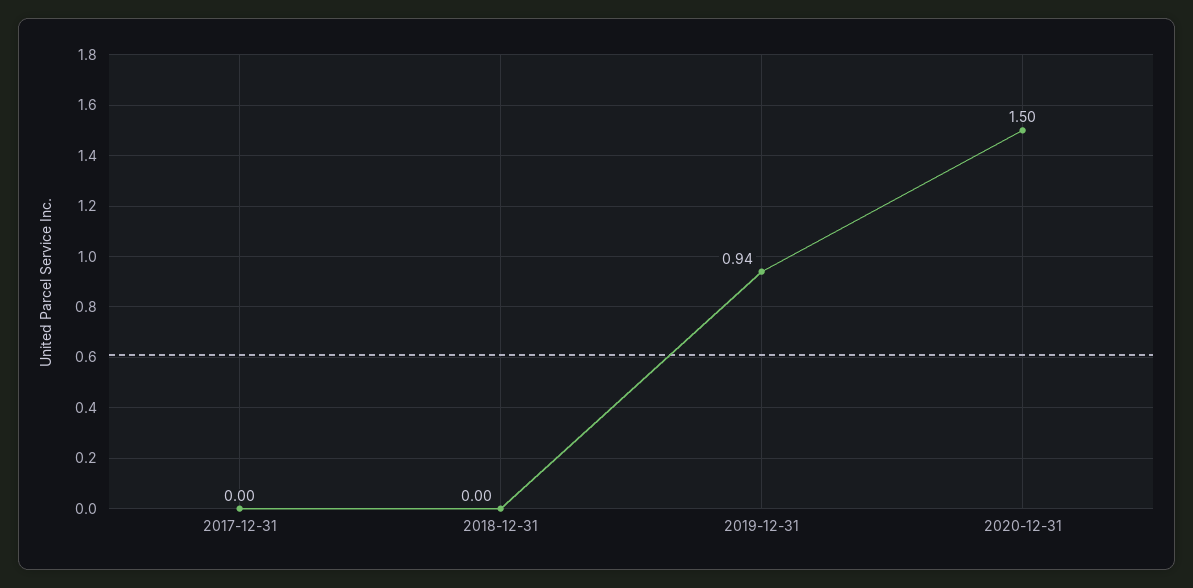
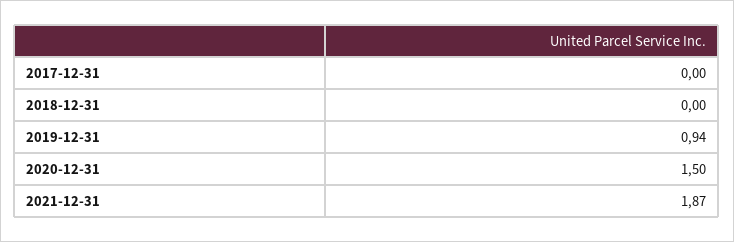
2021-12-31: none -> 1.87

